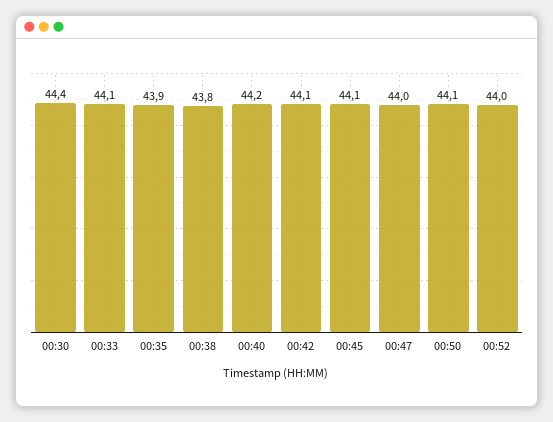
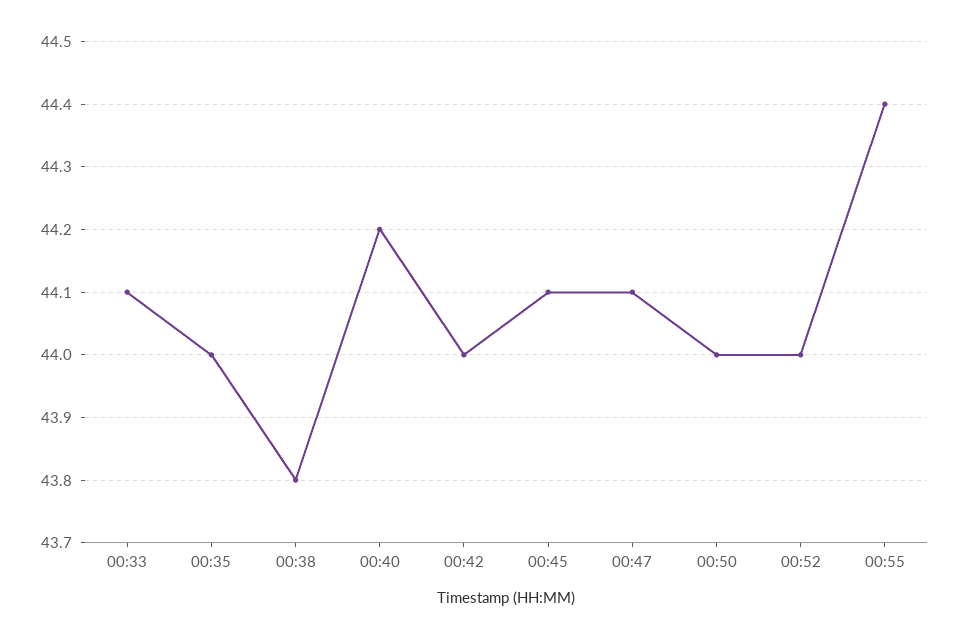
00:30: 44.4 -> none
00:35: 43.9 -> 44
00:42: 44.1 -> 44
00:47: 44 -> 44.1
00:50: 44.1 -> 44
00:55: none -> 44.4

